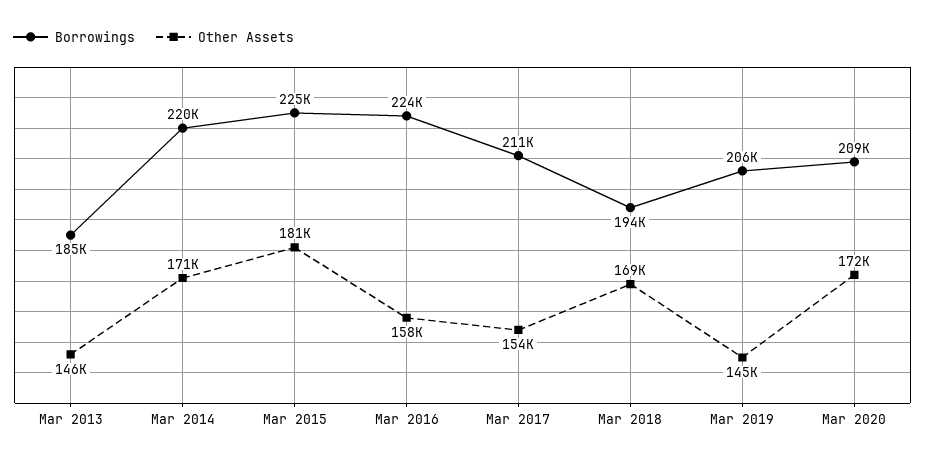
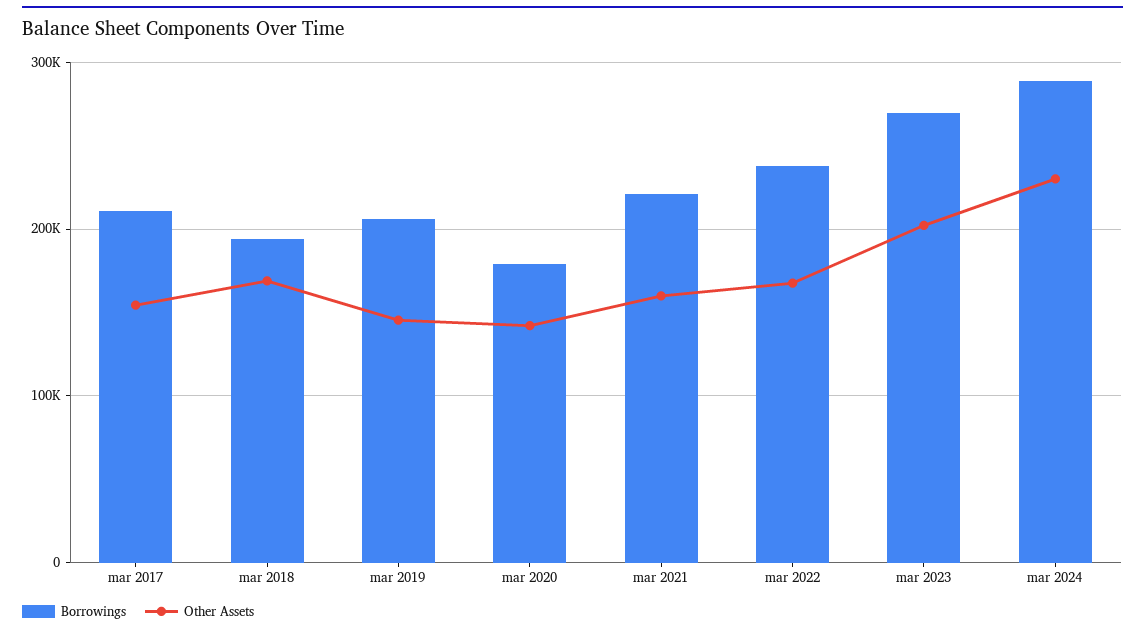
Borrowings, Mar 2013: 185000 -> none
Other Assets, Mar 2013: 146000 -> none
Borrowings, Mar 2014: 220000 -> none
Other Assets, Mar 2014: 171000 -> none
Borrowings, Mar 2015: 225000 -> none
Other Assets, Mar 2015: 181000 -> none
Borrowings, Mar 2016: 224000 -> none
Other Assets, Mar 2016: 158000 -> none
Borrowings, Mar 2020: 209000 -> 180000
Other Assets, Mar 2020: 172000 -> 140000
Borrowings, mar 2021: none -> 220000
Other Assets, mar 2021: none -> 160000
Borrowings, mar 2022: none -> 240000
Other Assets, mar 2022: none -> 170000
Borrowings, mar 2023: none -> 270000
Other Assets, mar 2023: none -> 200000
Borrowings, mar 2024: none -> 290000
Other Assets, mar 2024: none -> 230000

